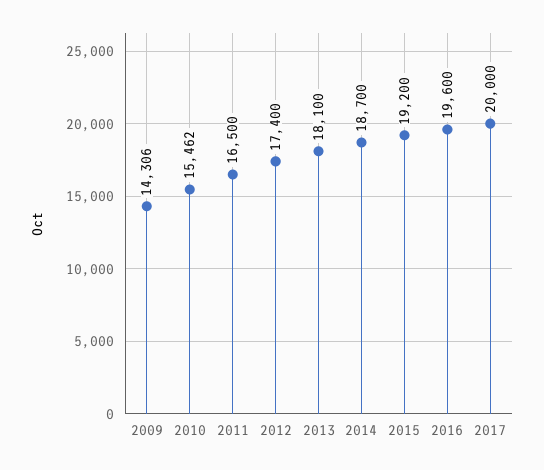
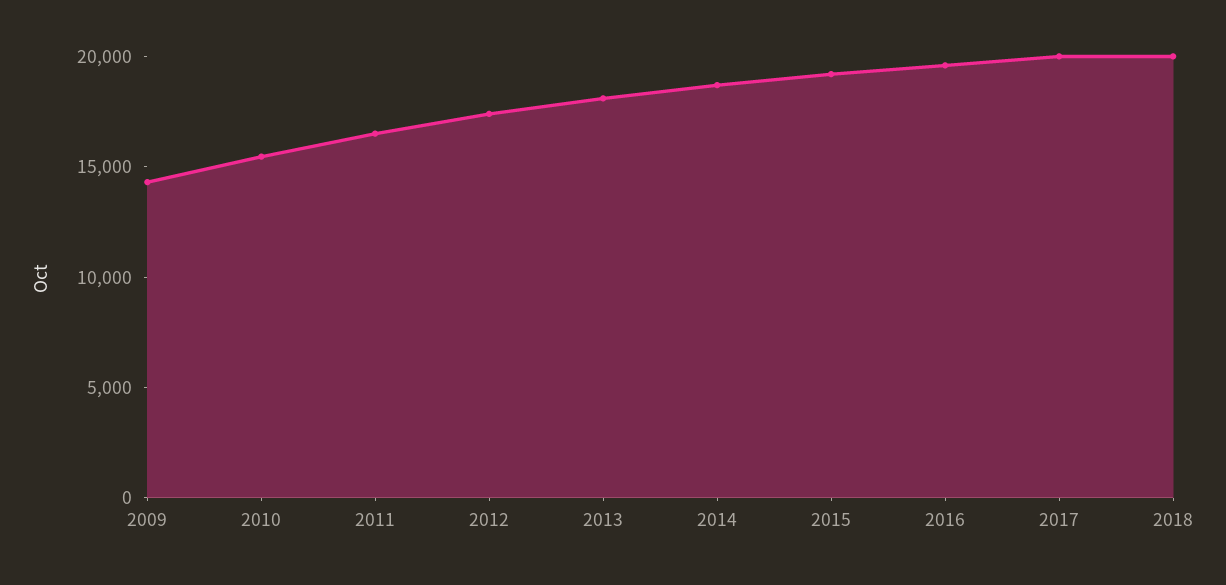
2018: none -> 20000

